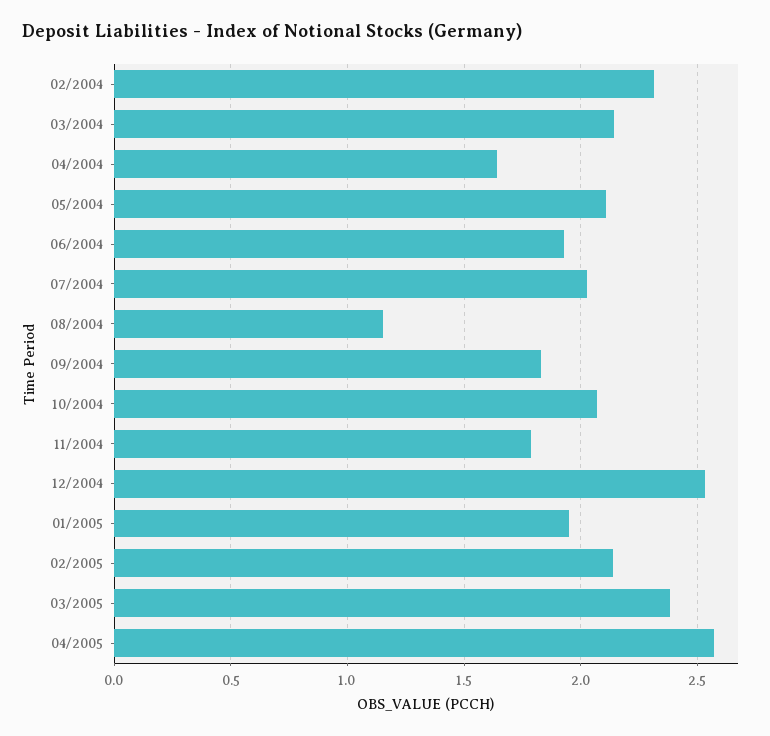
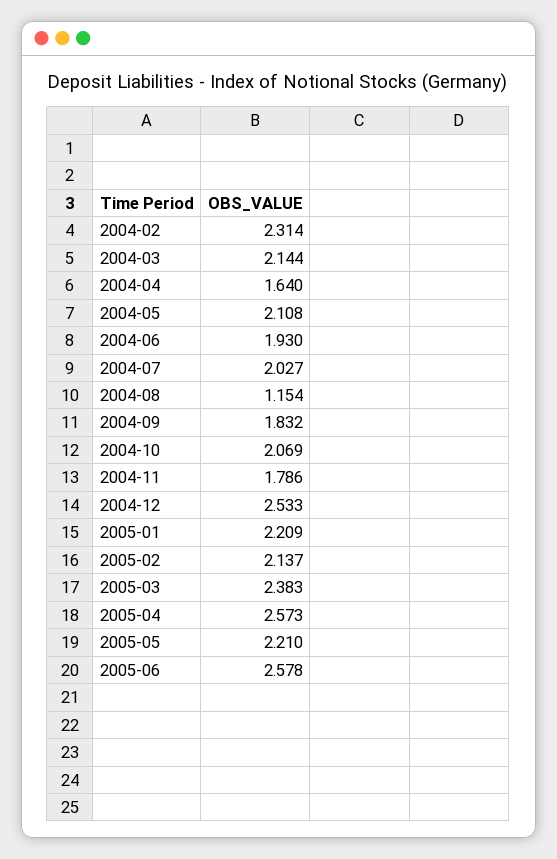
01/2005: 1.95 -> 2.209
2005-05: none -> 2.21
2005-06: none -> 2.578

